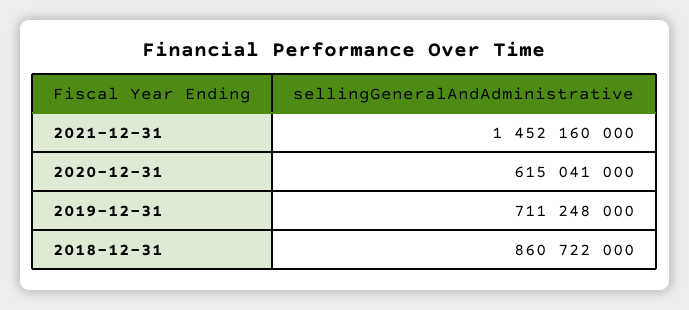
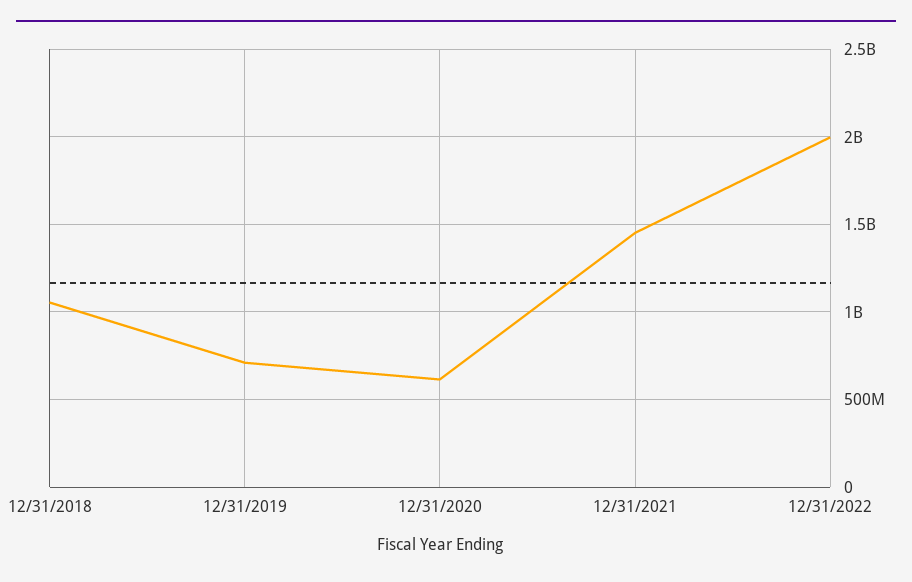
2018-12-31: 860722000 -> 1050000000
12/31/2022: none -> 2000000000

